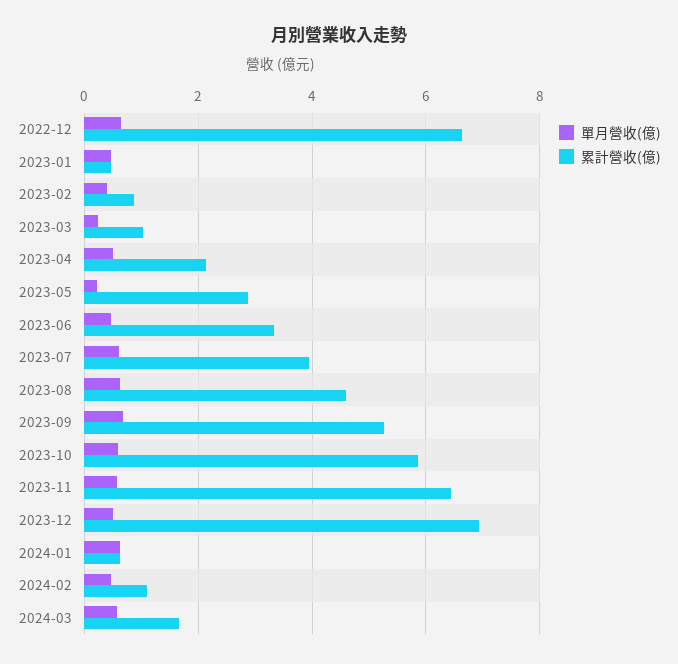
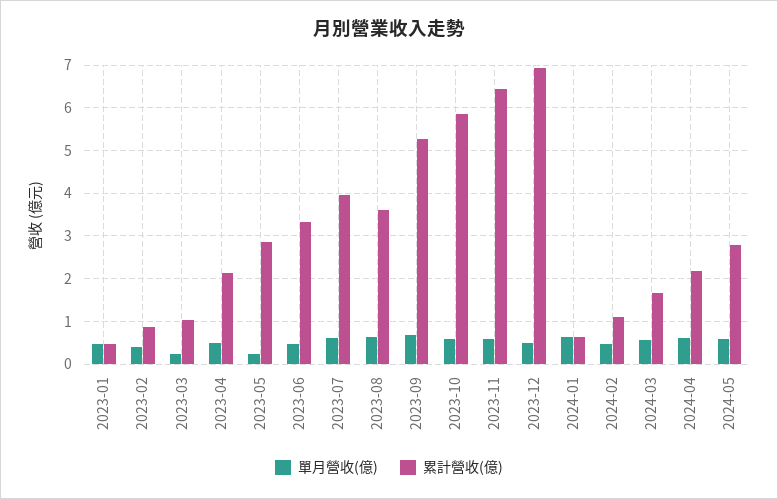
單月營收(億), 2022-12: 0.6 -> none
累計營收(億), 2022-12: 6.6 -> none
累計營收(億), 2023-08: 4.6 -> 3.6
單月營收(億), 2024-04: none -> 0.6
累計營收(億), 2024-04: none -> 2.2
單月營收(億), 2024-05: none -> 0.6
累計營收(億), 2024-05: none -> 2.8

